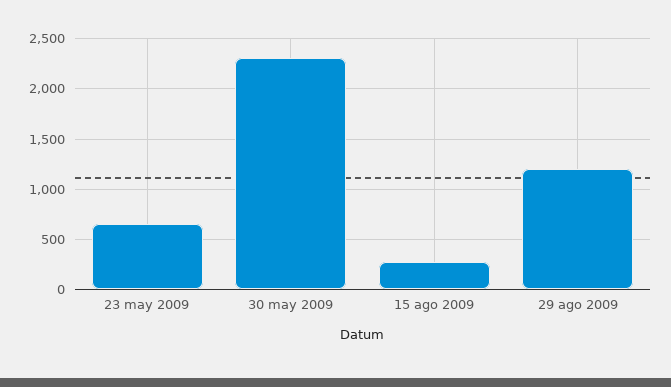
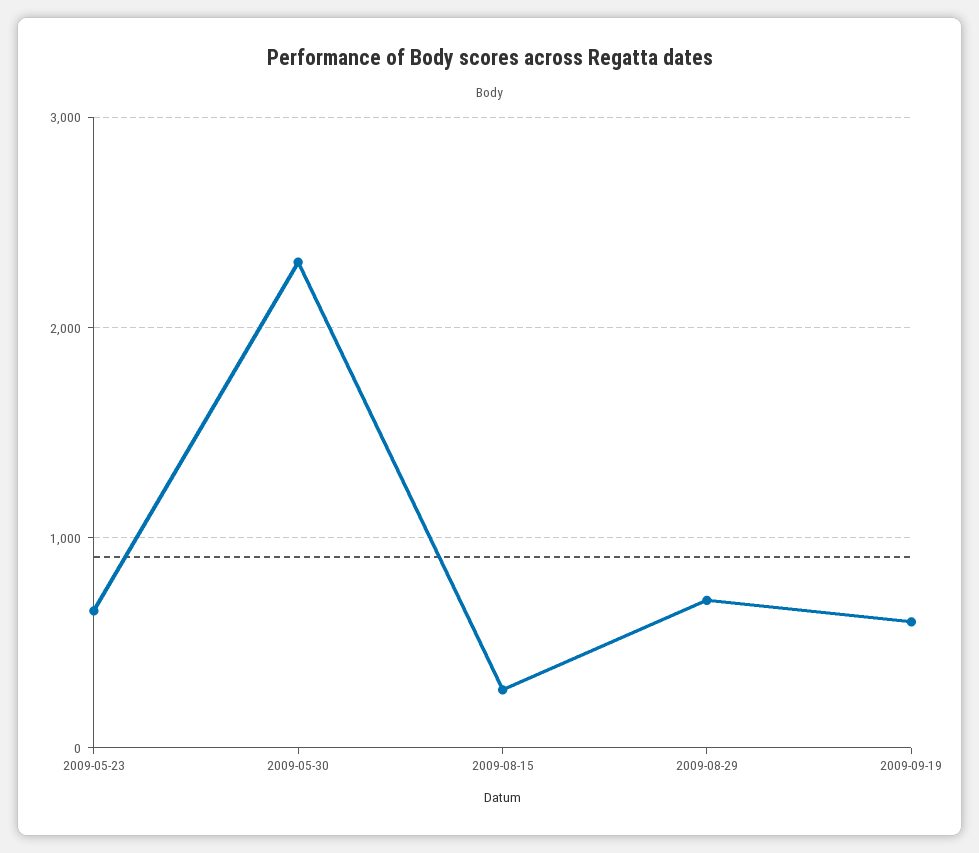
29 ago 2009: 1200 -> 700
2009-09-19: none -> 600

